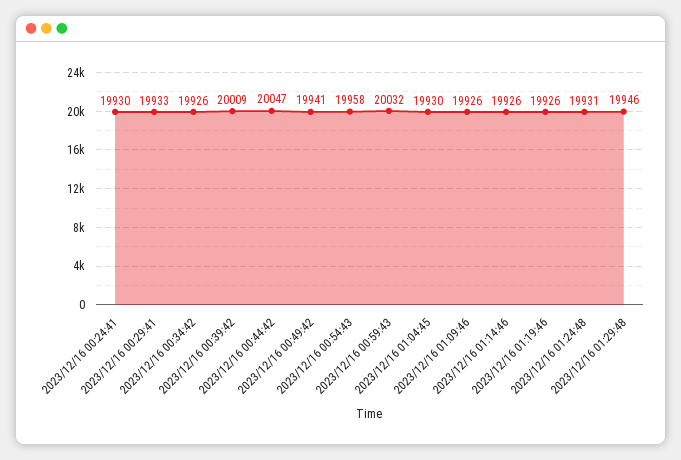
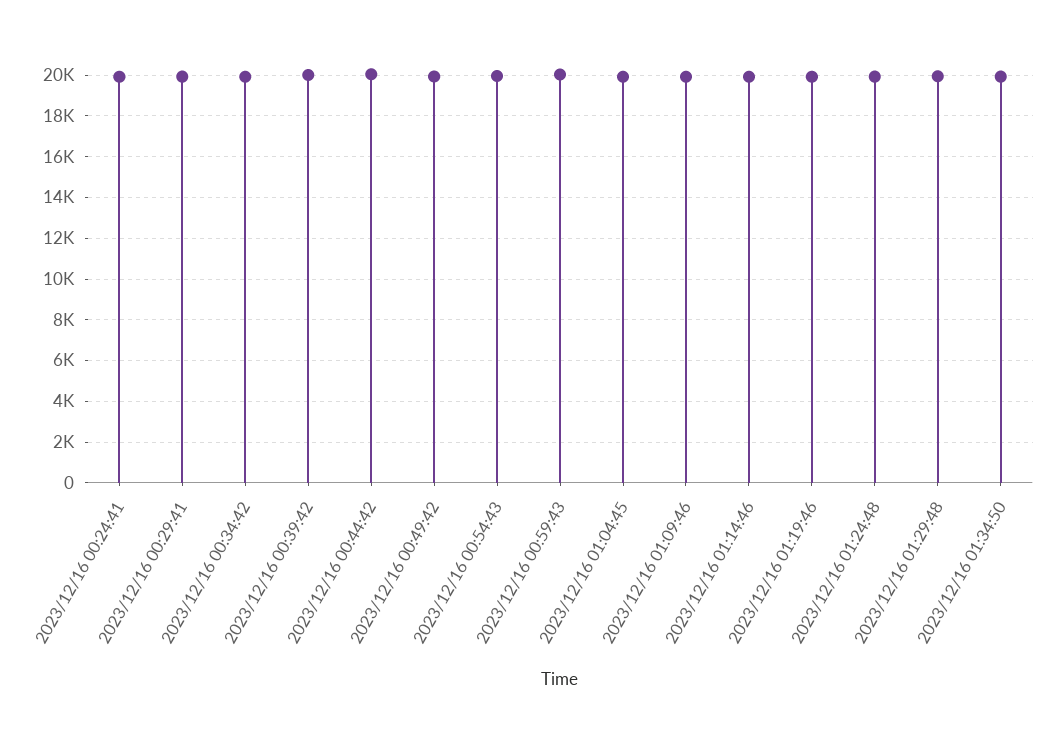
2023/12/16 01:34:50: none -> 20000

